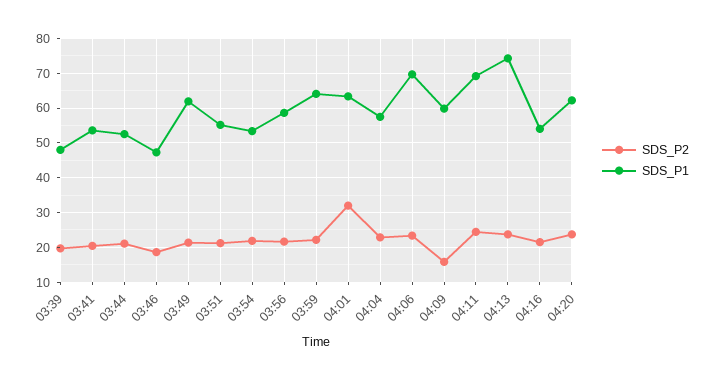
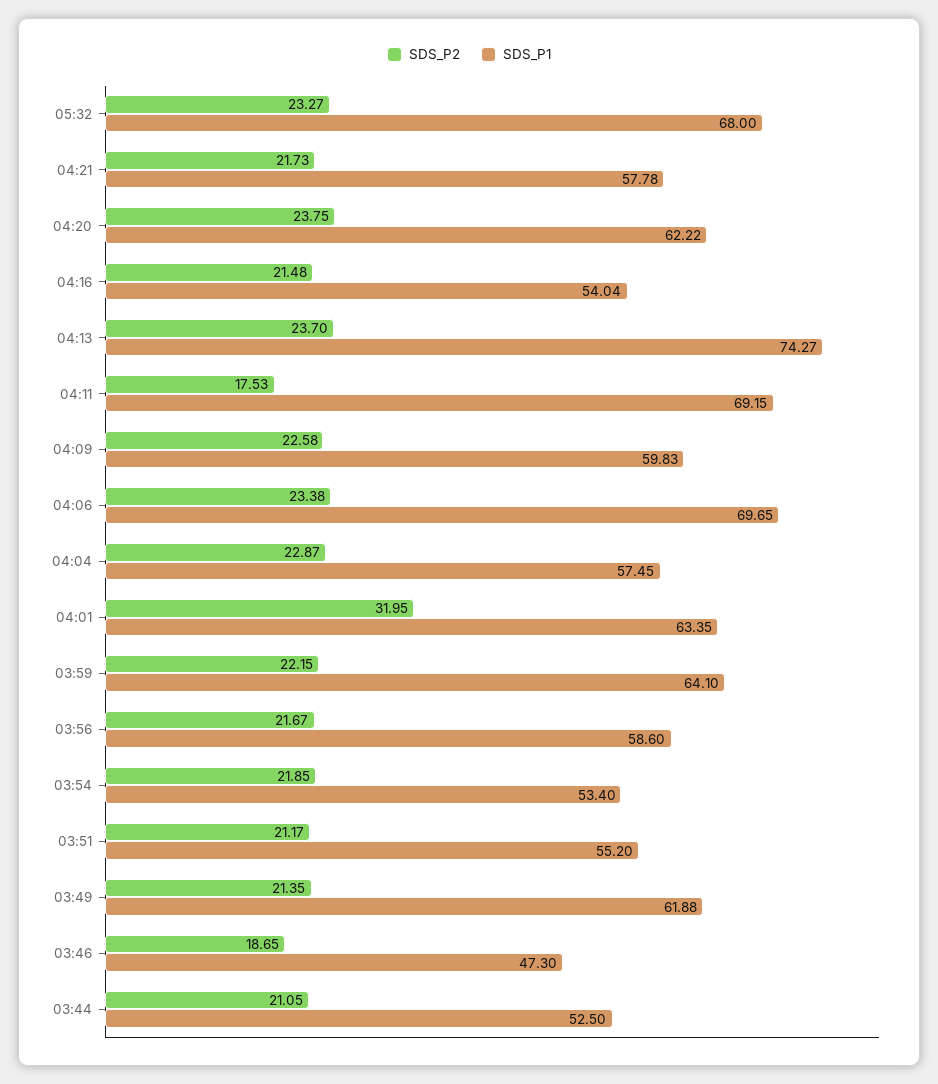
SDS_P2, 03:39: 20 -> none
SDS_P1, 03:39: 48 -> none
SDS_P2, 03:41: 20 -> none
SDS_P1, 03:41: 54 -> none
SDS_P2, 04:09: 16 -> 22.58
SDS_P2, 04:11: 24 -> 17.53
SDS_P2, 05:32: none -> 23.27
SDS_P1, 05:32: none -> 68
SDS_P2, 04:21: none -> 21.73
SDS_P1, 04:21: none -> 57.78

